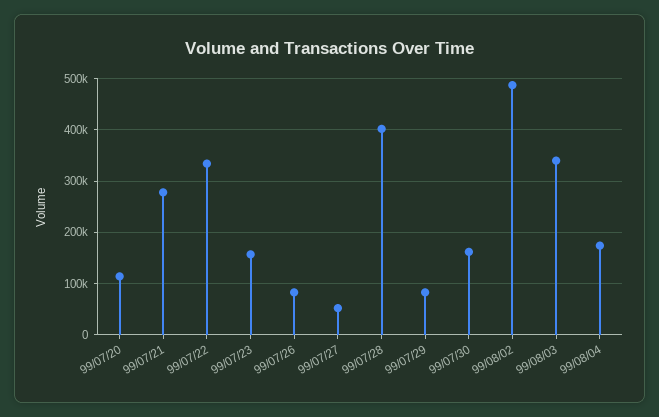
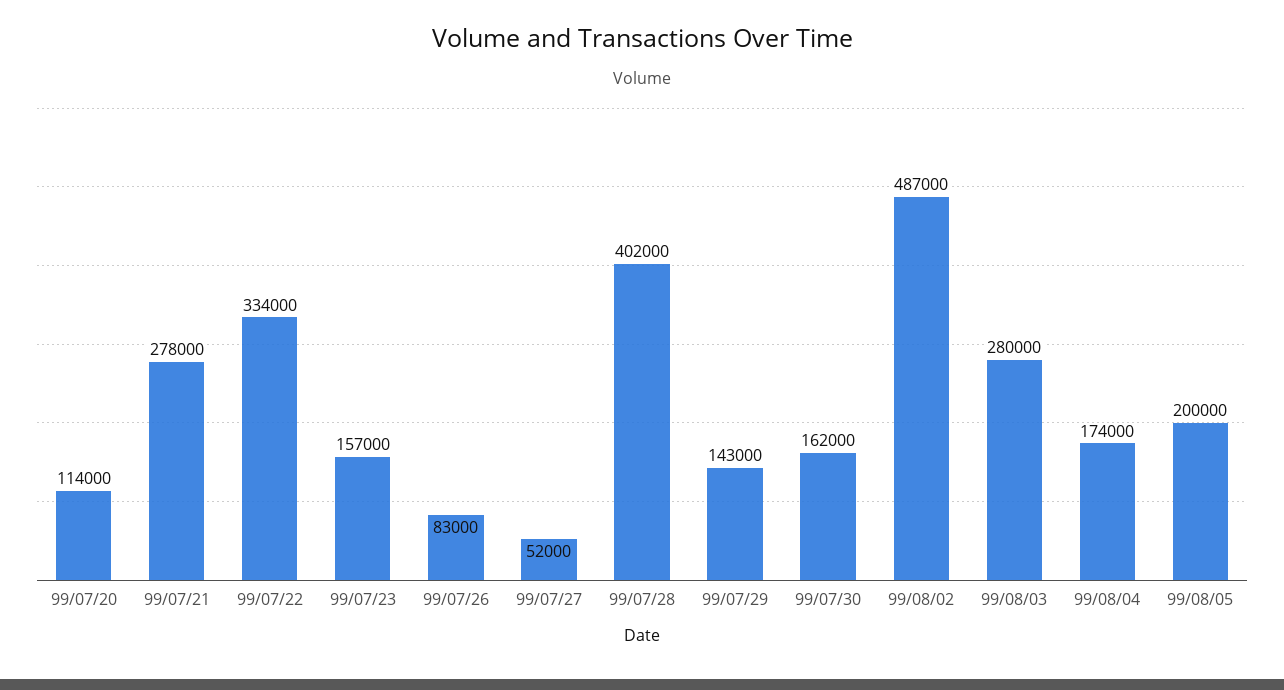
99/07/29: 80000 -> 143000
99/08/03: 340000 -> 280000
99/08/05: none -> 200000

